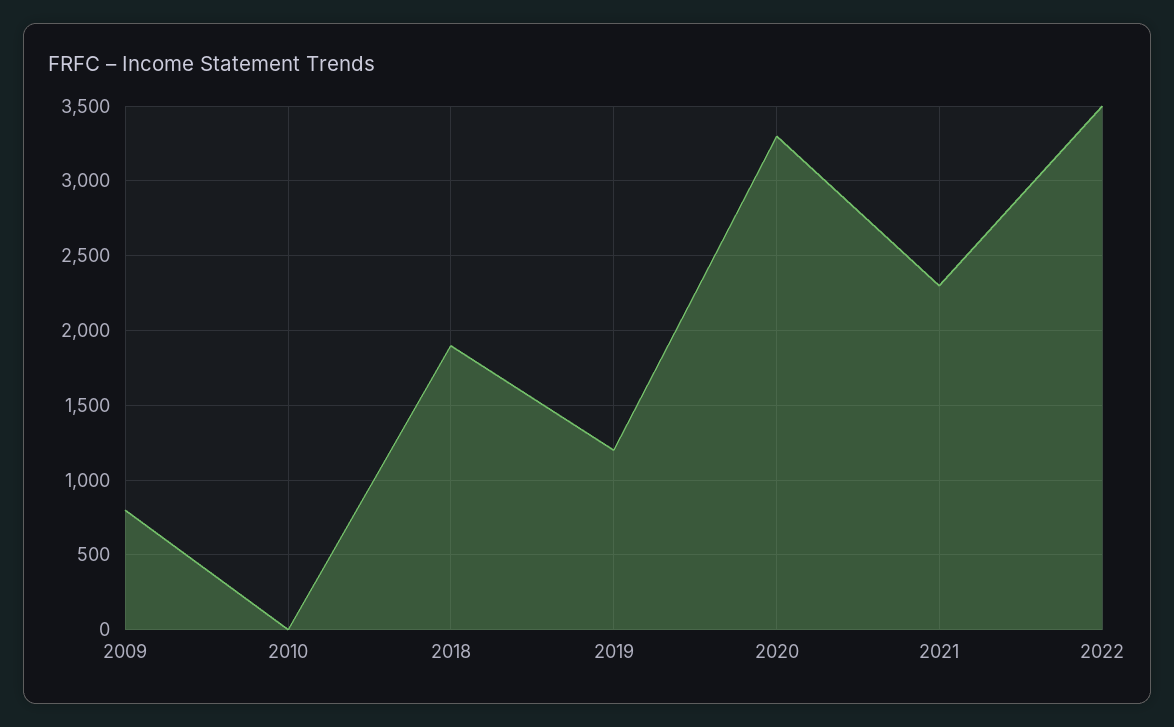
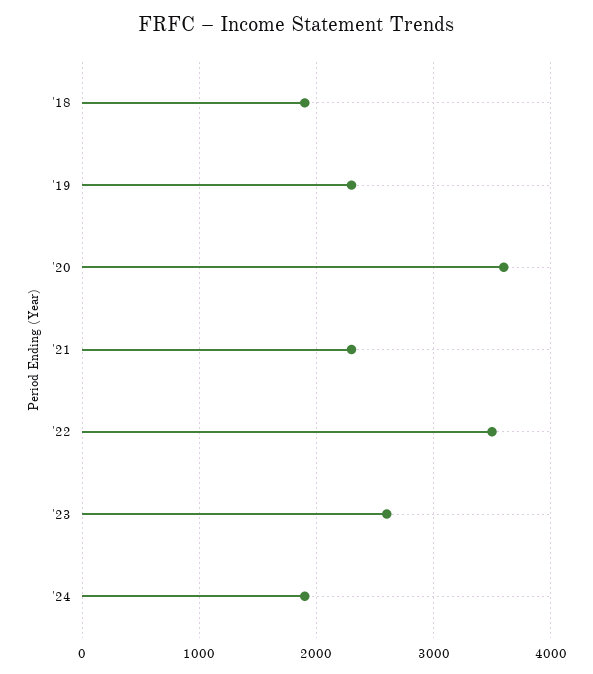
2009: 800 -> none
2010: 0 -> none
2019: 1200 -> 2300
2020: 3300 -> 3600
'23: none -> 2600
'24: none -> 1900

